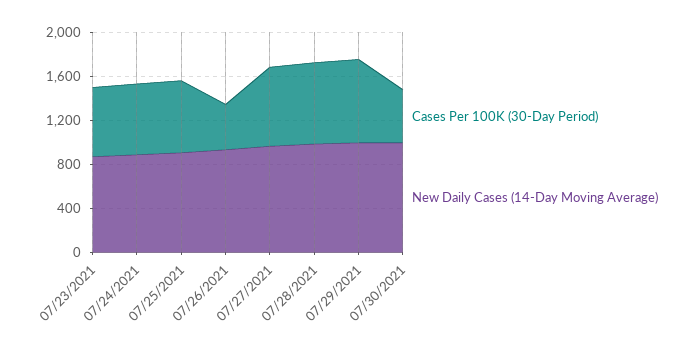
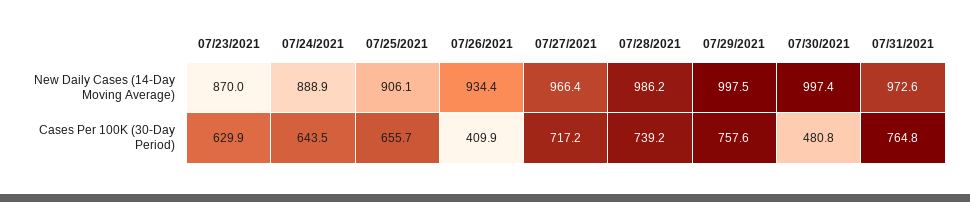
New Daily Cases (14-Day Moving Average), 07/31/2021: none -> 972.6
Cases Per 100K (30-Day Period), 07/31/2021: none -> 764.8

